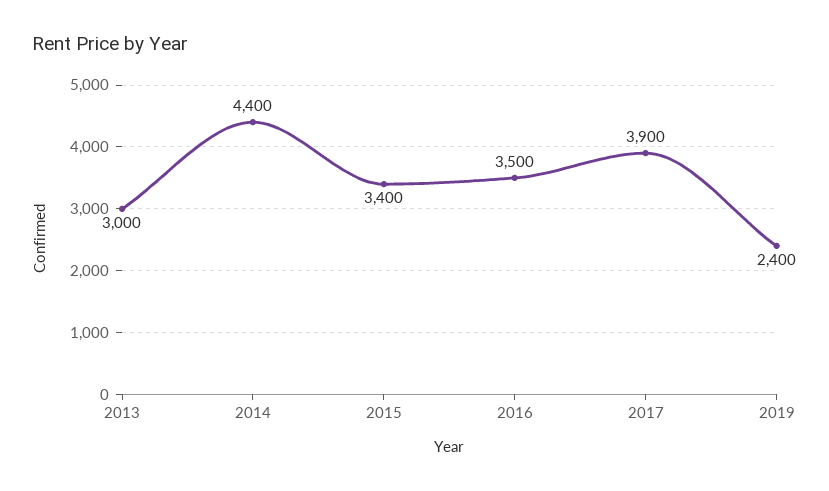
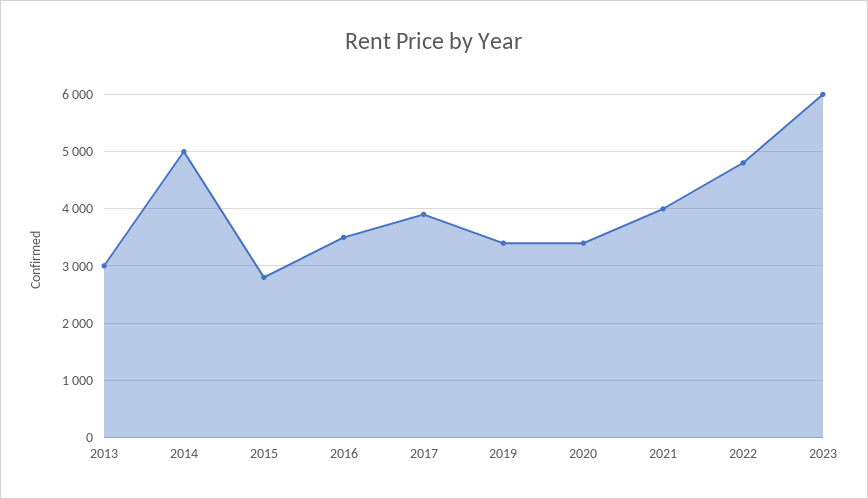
2014: 4400 -> 5000
2015: 3400 -> 2800
2019: 2400 -> 3400
2020: none -> 3400
2021: none -> 4000
2022: none -> 4800
2023: none -> 6000

